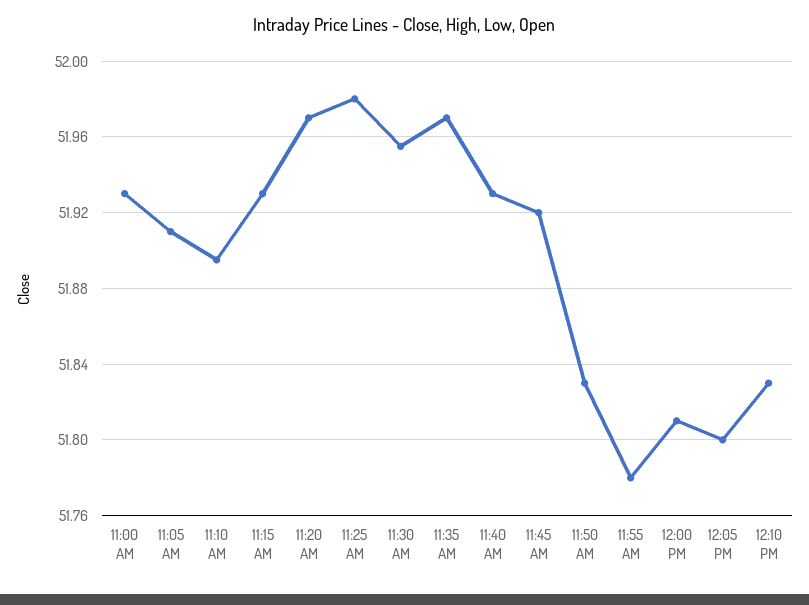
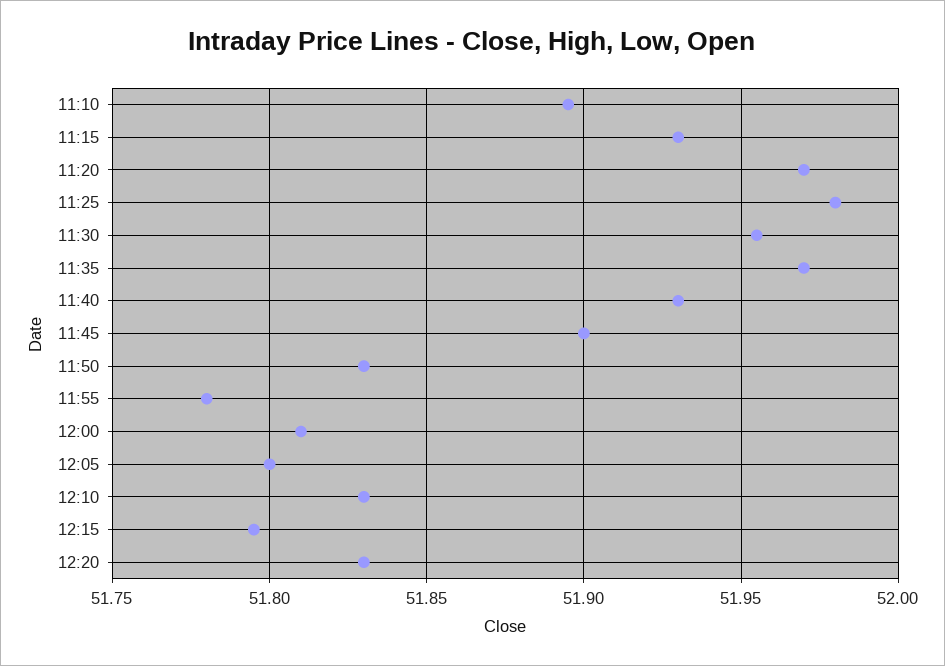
11:00 AM: 51.93 -> none
11:05 AM: 51.91 -> none
11:45 AM: 51.92 -> 51.9
12:15: none -> 51.795
12:20: none -> 51.83

